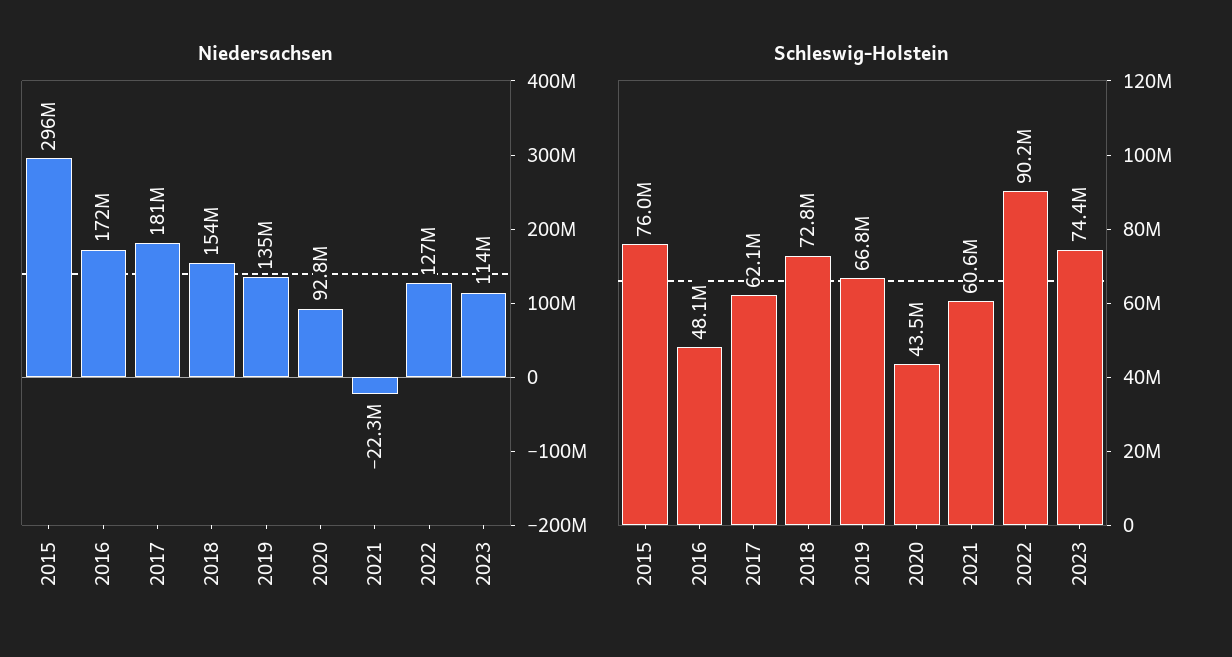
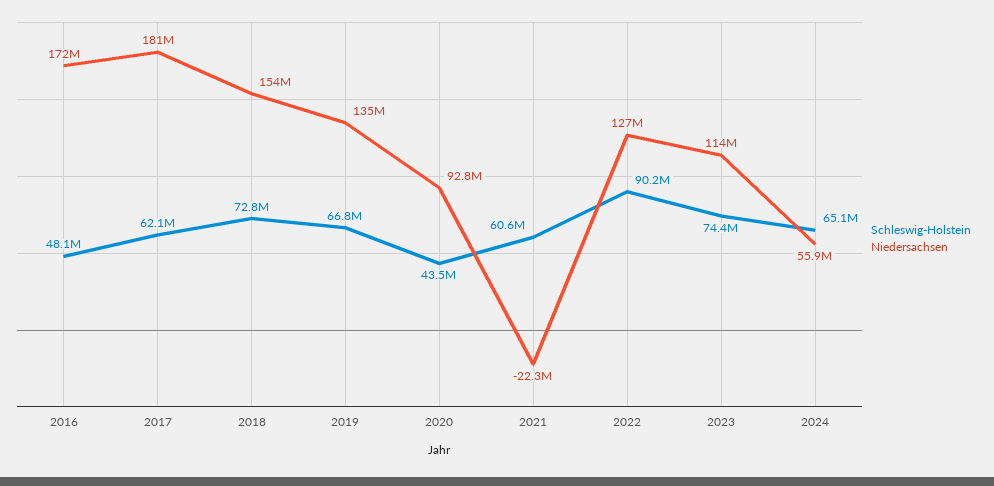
Niedersachsen, 2015: 296000000 -> none
Schleswig-Holstein, 2015: 76000000 -> none
Schleswig-Holstein, 2024: none -> 65100000
Niedersachsen, 2024: none -> 55900000

